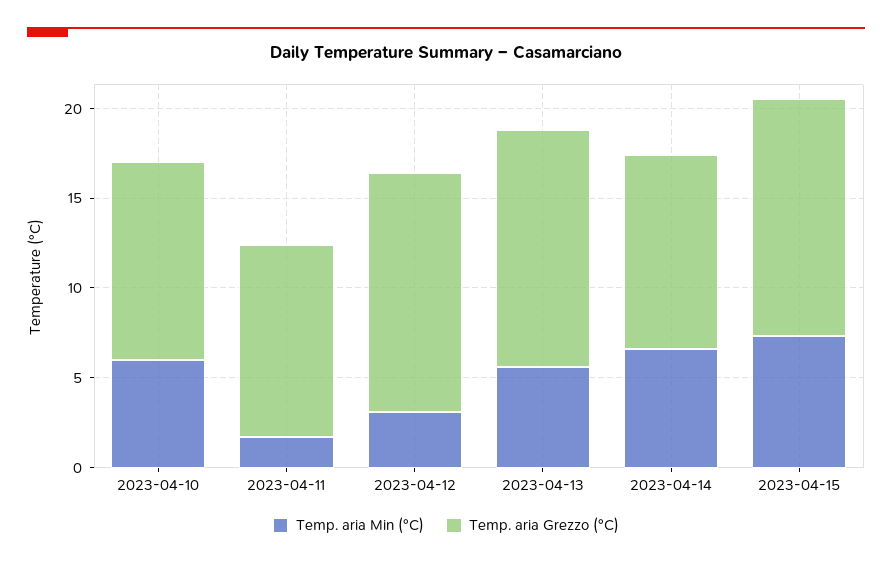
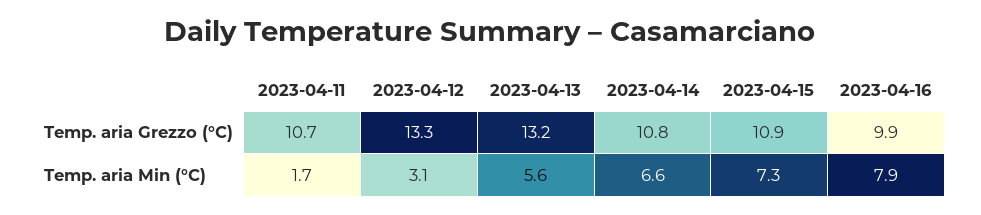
Temp. aria Min (°C), 2023-04-10: 6 -> none
Temp. aria Grezzo (°C), 2023-04-10: 11 -> none
Temp. aria Grezzo (°C), 2023-04-15: 13 -> 10.9
Temp. aria Grezzo (°C), 2023-04-16: none -> 9.9
Temp. aria Min (°C), 2023-04-16: none -> 7.9

